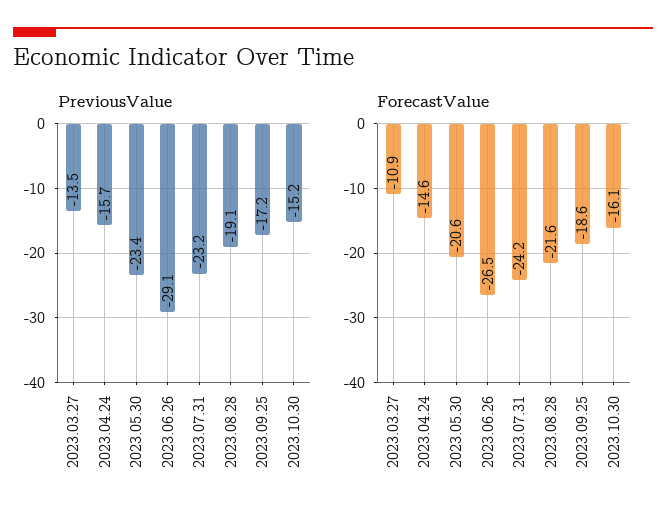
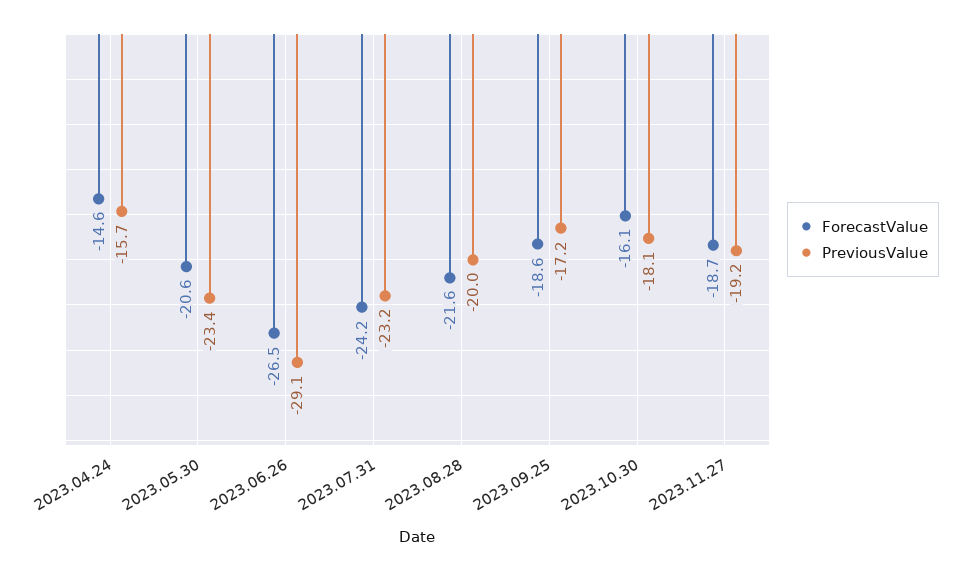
PreviousValue, 2023.03.27: -13.5 -> none
PreviousValue, 2023.08.28: -19.1 -> -20
PreviousValue, 2023.10.30: -15.2 -> -18.1
ForecastValue, 2023.03.27: -10.9 -> none
ForecastValue, 2023.11.27: none -> -18.7
PreviousValue, 2023.11.27: none -> -19.2

